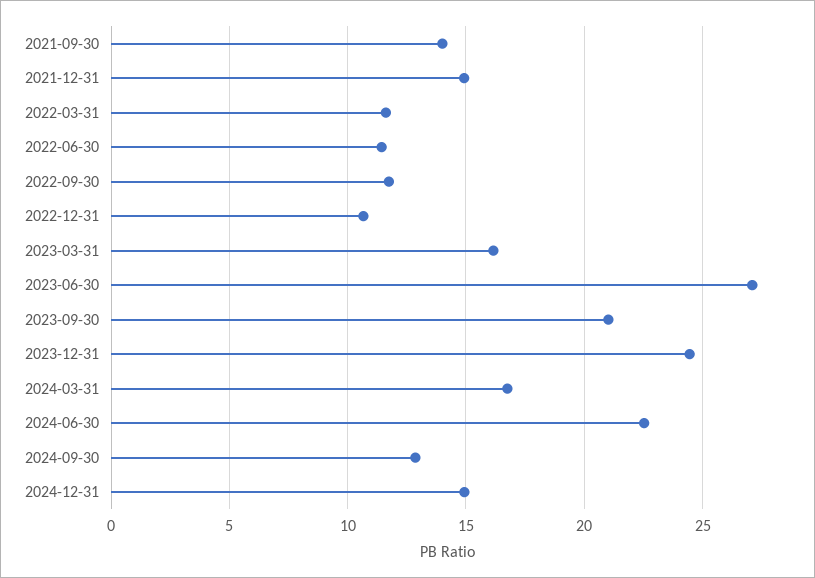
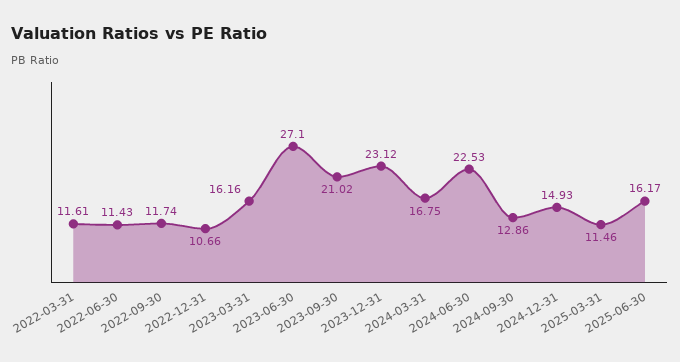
2021-09-30: 14 -> none
2021-12-31: 15 -> none
2023-12-31: 24.5 -> 23.12
2025-03-31: none -> 11.46
2025-06-30: none -> 16.17

